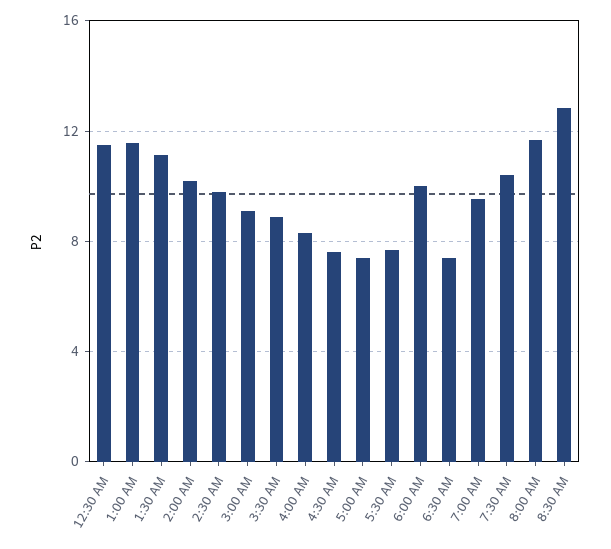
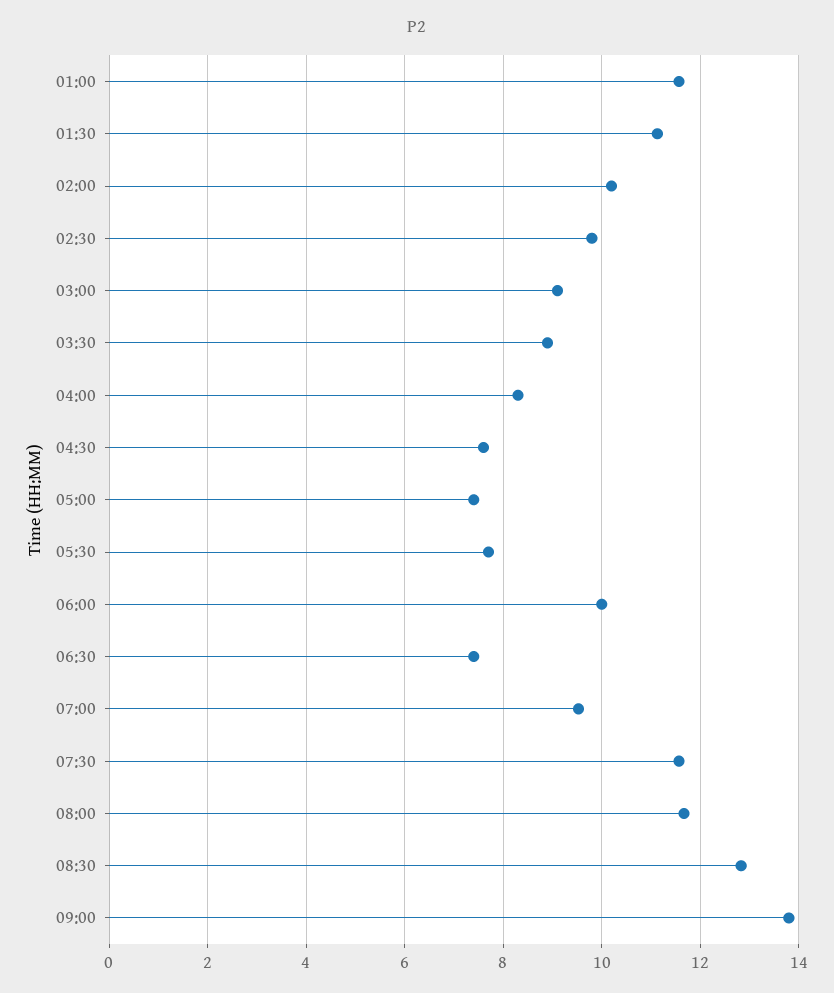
12:30 AM: 11.5 -> none
7:30 AM: 10.5 -> 11.6
09:00: none -> 13.8

